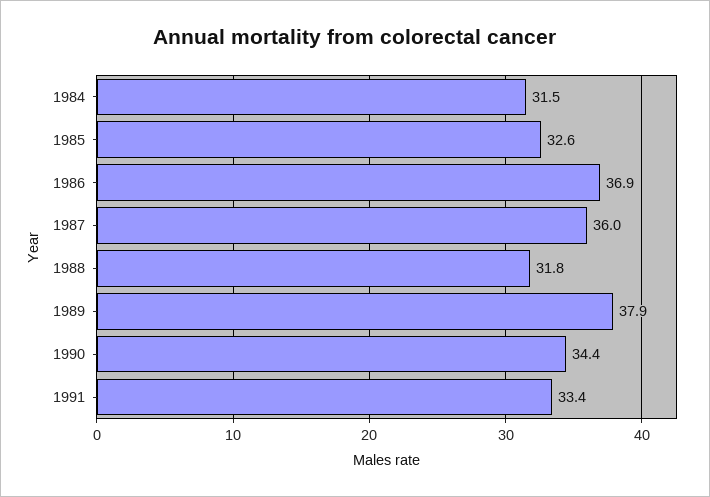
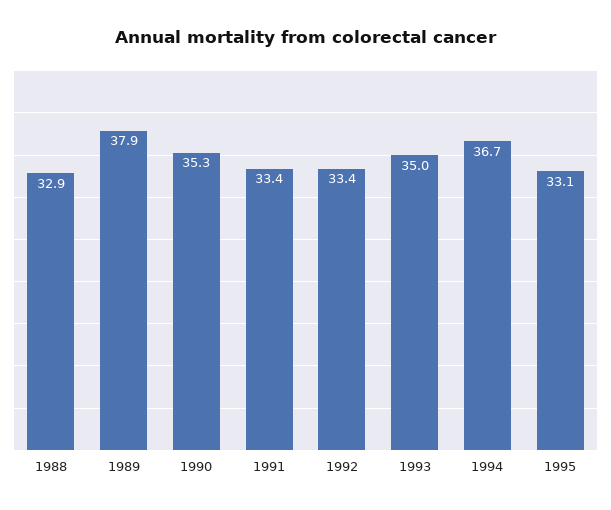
1984: 31.5 -> none
1985: 32.6 -> none
1986: 36.9 -> none
1987: 36 -> none
1988: 31.8 -> 32.9
1990: 34.4 -> 35.3
1992: none -> 33.4
1993: none -> 35
1994: none -> 36.7
1995: none -> 33.1

